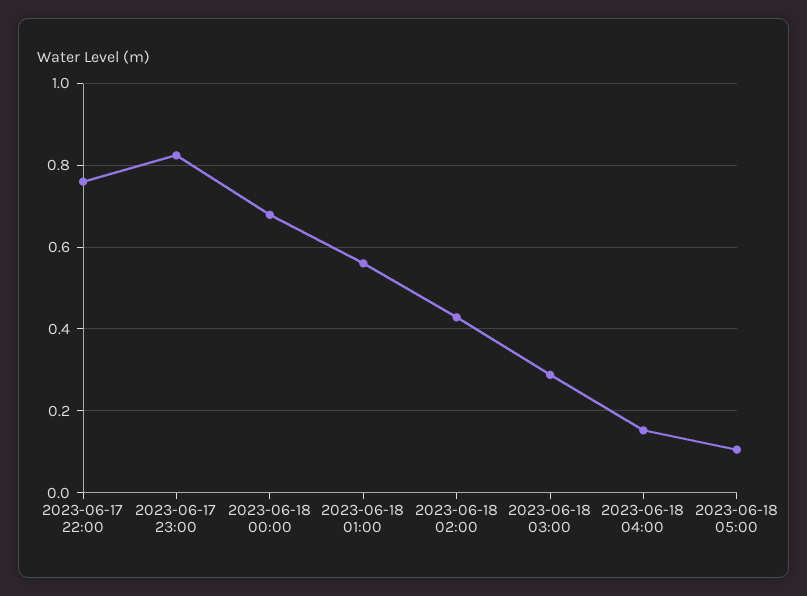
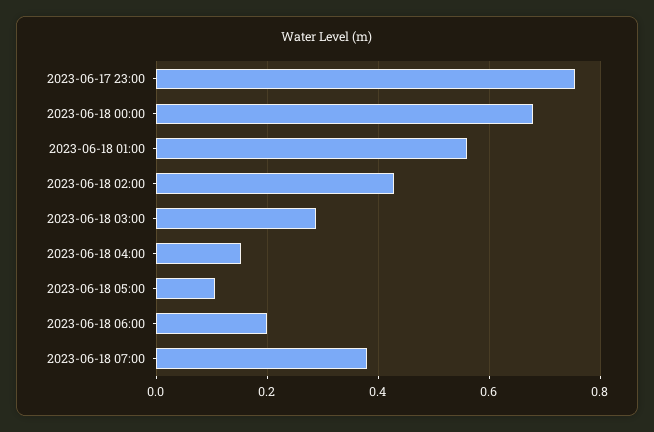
2023-06-17 22:00: 0.76 -> none
2023-06-17 23:00: 0.82 -> 0.76
2023-06-18 06:00: none -> 0.2
2023-06-18 07:00: none -> 0.38

